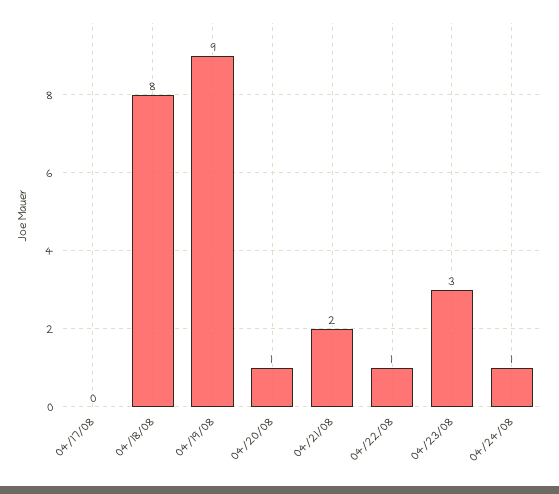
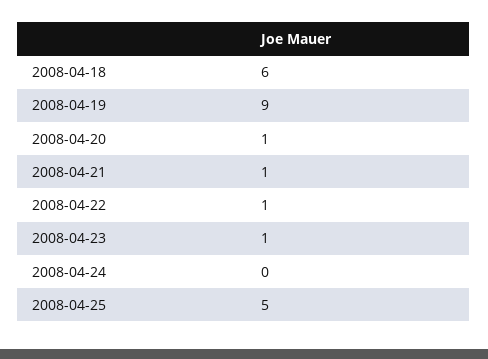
04/17/08: 0 -> none
04/18/08: 8 -> 6
04/21/08: 2 -> 1
04/23/08: 3 -> 1
04/24/08: 1 -> 0
2008-04-25: none -> 5

